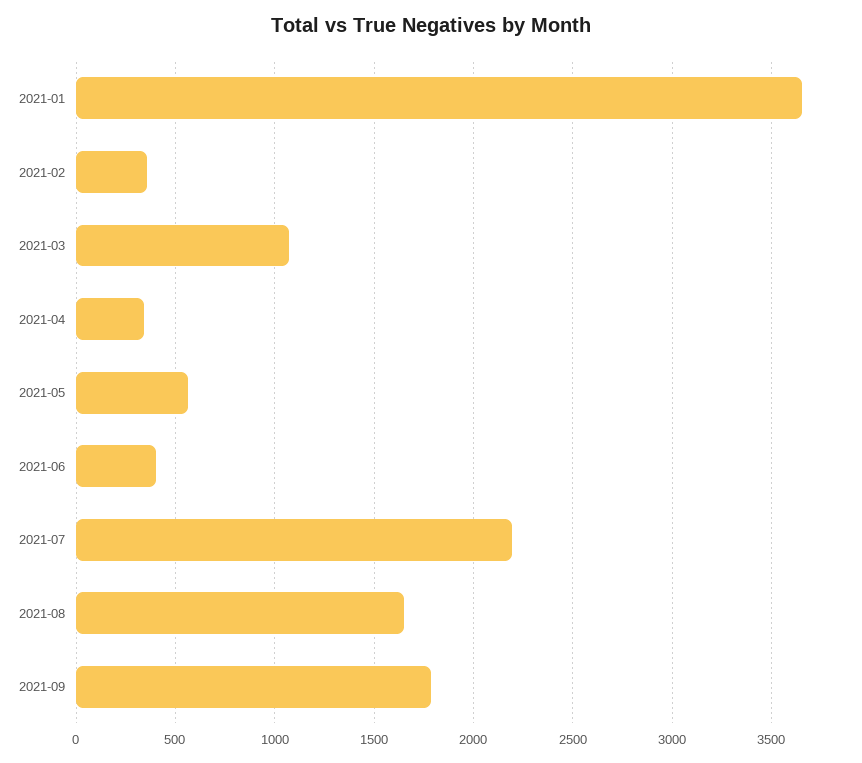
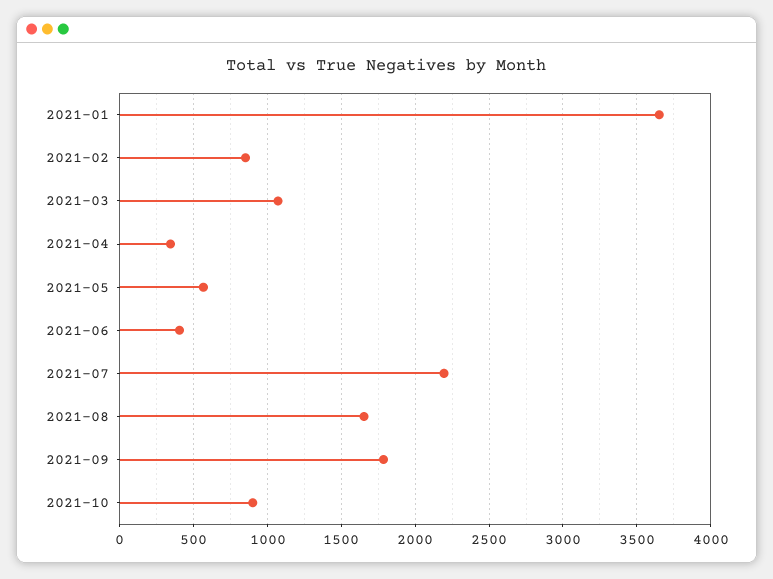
2021-02: 350 -> 850
2021-10: none -> 900

